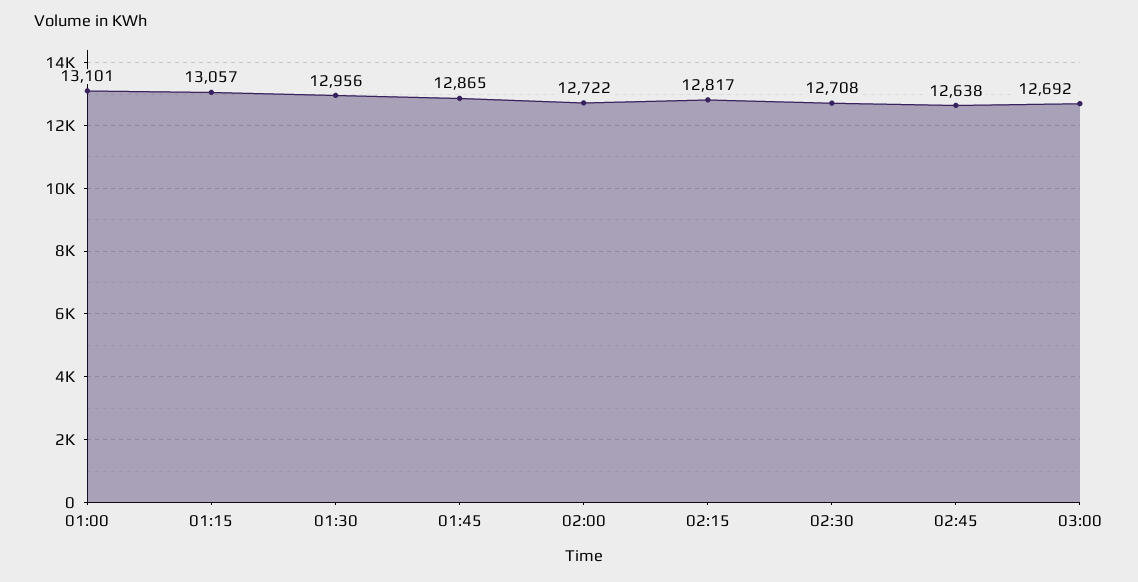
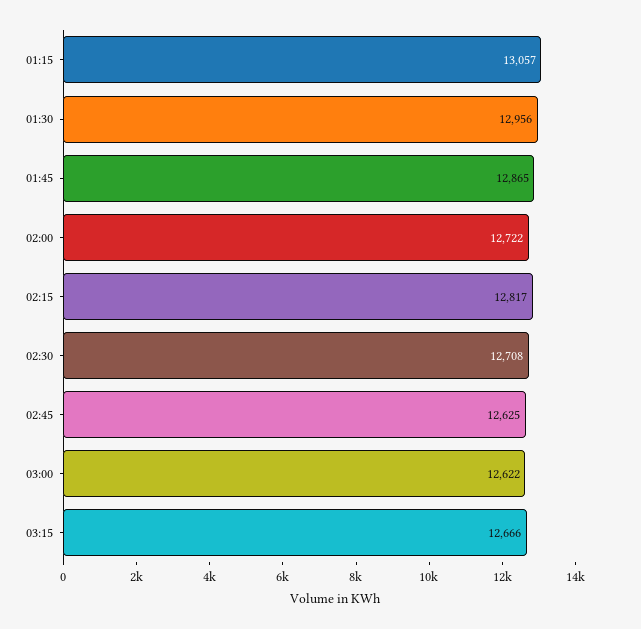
01:00: 13101 -> none
02:45: 12638 -> 12625
03:00: 12692 -> 12622
03:15: none -> 12666

